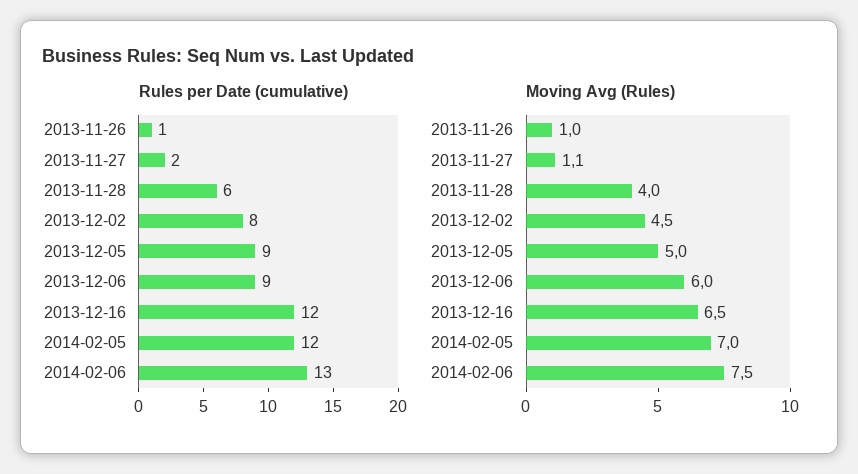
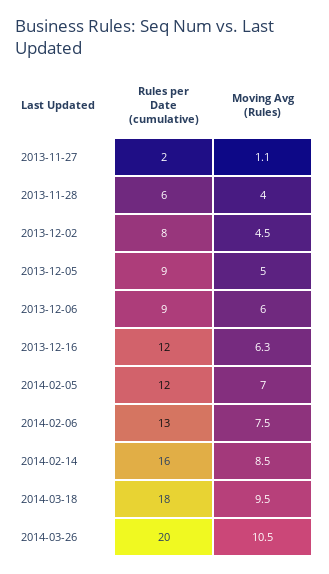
Rules per Date (cumulative), 2013-11-26: 1 -> none
Moving Avg (Rules), 2013-11-26: 1 -> none
Moving Avg (Rules), 2013-12-16: 6.5 -> 6.3
Rules per Date (cumulative), 2014-02-14: none -> 16
Moving Avg (Rules), 2014-02-14: none -> 8.5
Rules per Date (cumulative), 2014-03-18: none -> 18
Moving Avg (Rules), 2014-03-18: none -> 9.5
Rules per Date (cumulative), 2014-03-26: none -> 20
Moving Avg (Rules), 2014-03-26: none -> 10.5

